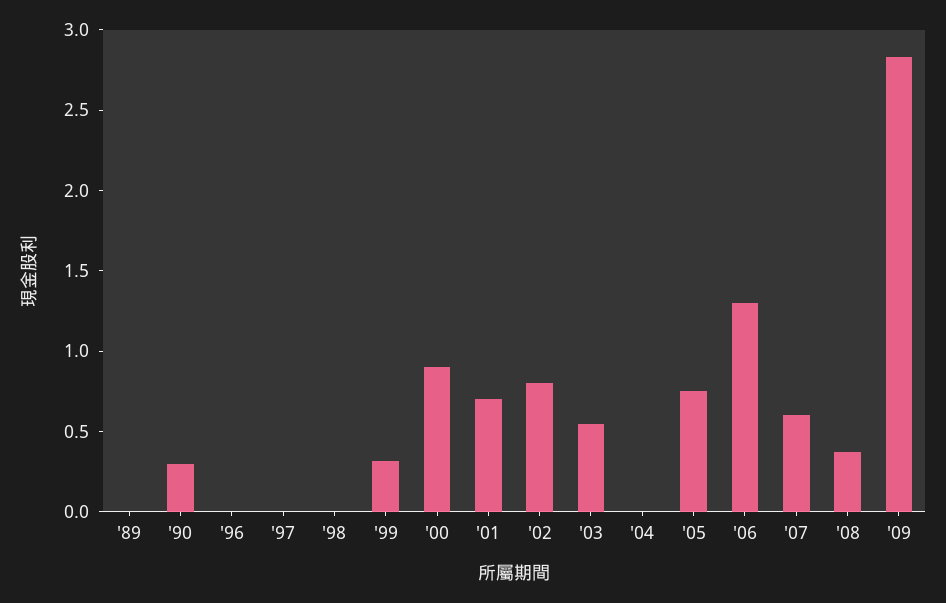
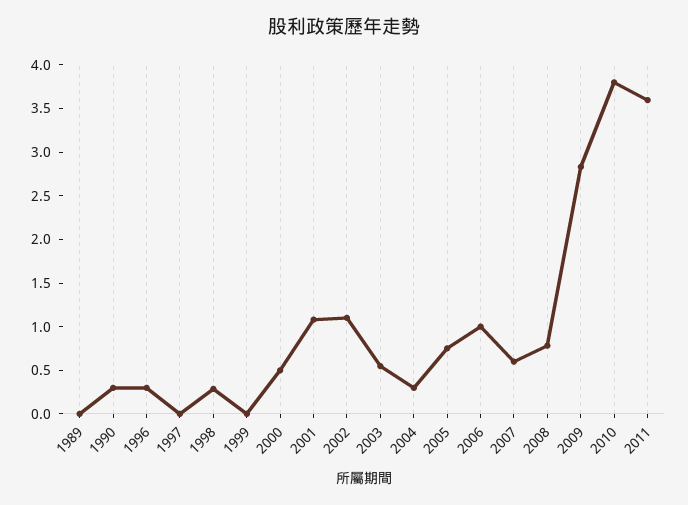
'96: 0 -> 0.3
'98: 0 -> 0.3
'99: 0.3 -> 0
'00: 0.9 -> 0.5
'01: 0.7 -> 1.1
'02: 0.8 -> 1.1
'04: 0 -> 0.3
'06: 1.3 -> 1
'08: 0.4 -> 0.8
2010: none -> 3.8
2011: none -> 3.6

